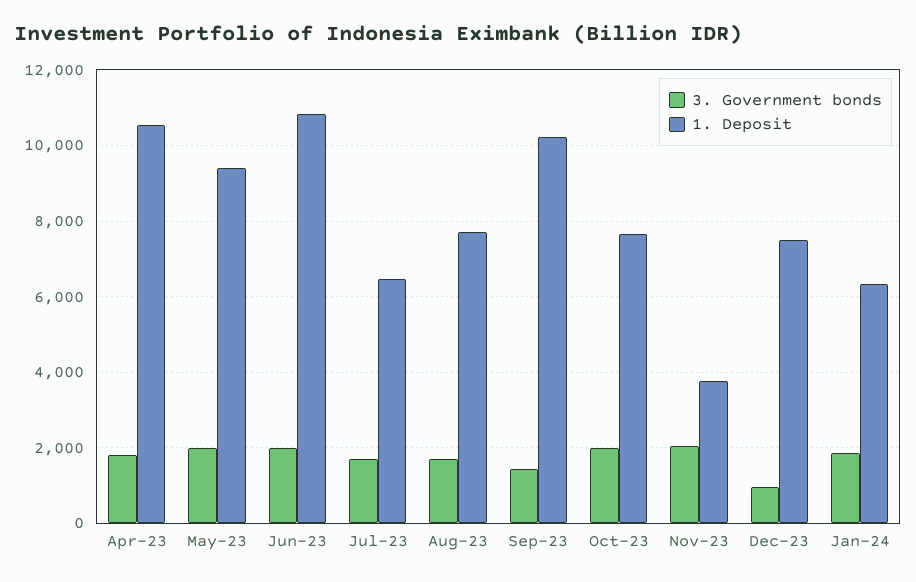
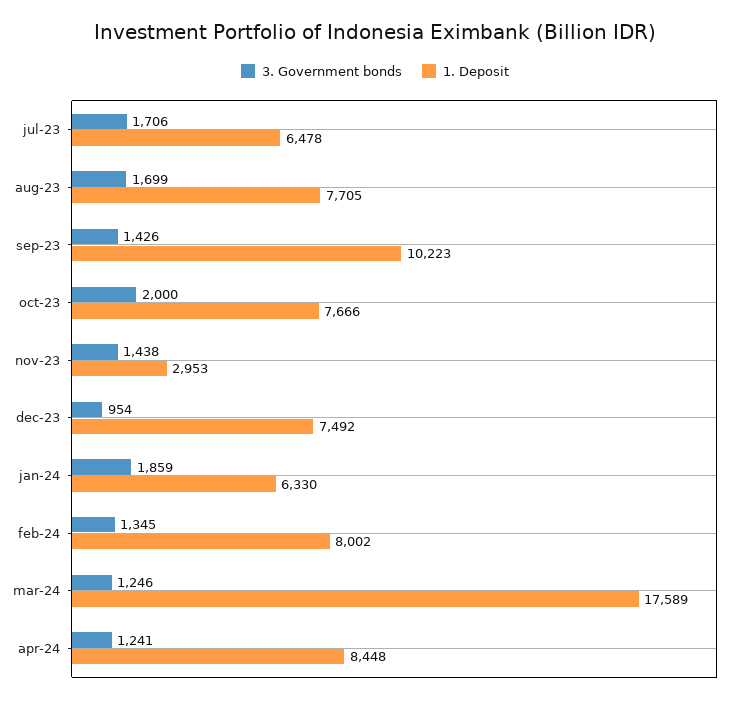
3. Government bonds, Apr-23: 1800 -> none
1. Deposit, Apr-23: 10600 -> none
3. Government bonds, May-23: 2000 -> none
1. Deposit, May-23: 9400 -> none
3. Government bonds, Jun-23: 2000 -> none
1. Deposit, Jun-23: 10800 -> none
3. Government bonds, Nov-23: 2000 -> 1438
1. Deposit, Nov-23: 3800 -> 2953
3. Government bonds, feb-24: none -> 1345
1. Deposit, feb-24: none -> 8002
3. Government bonds, mar-24: none -> 1246
1. Deposit, mar-24: none -> 17589
3. Government bonds, apr-24: none -> 1241
1. Deposit, apr-24: none -> 8448

